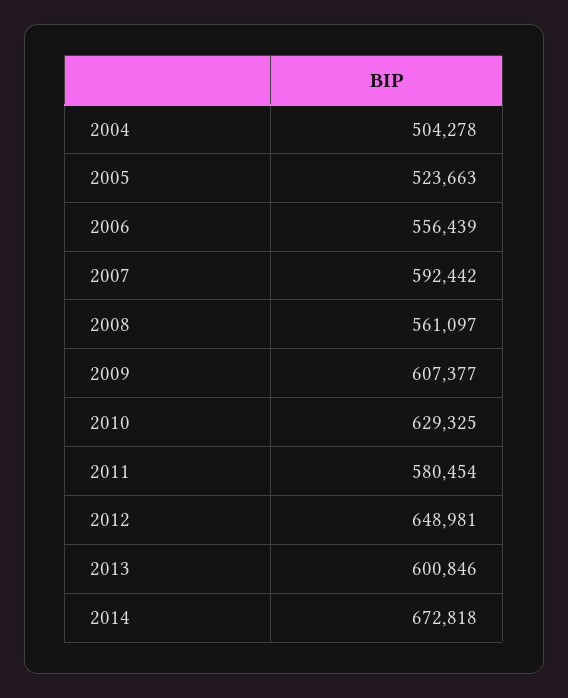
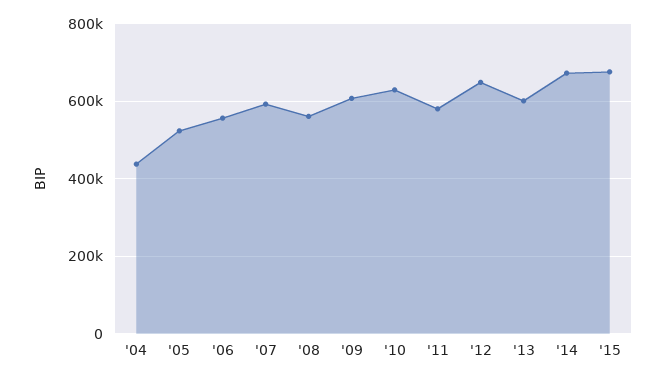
2004: 504278 -> 440000
'15: none -> 680000

